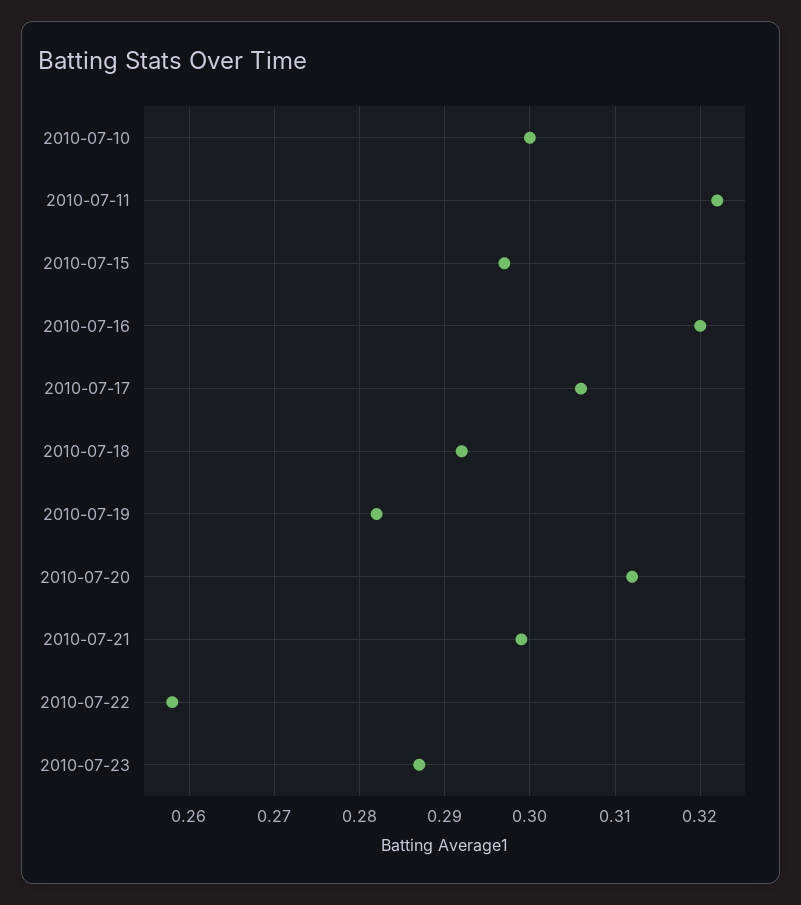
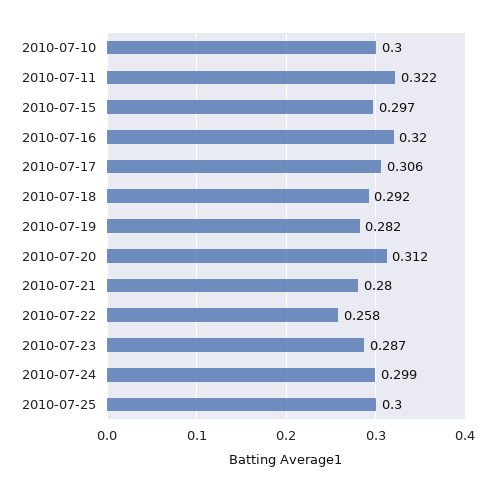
2010-07-21: 0.299 -> 0.28
2010-07-24: none -> 0.299
2010-07-25: none -> 0.3

